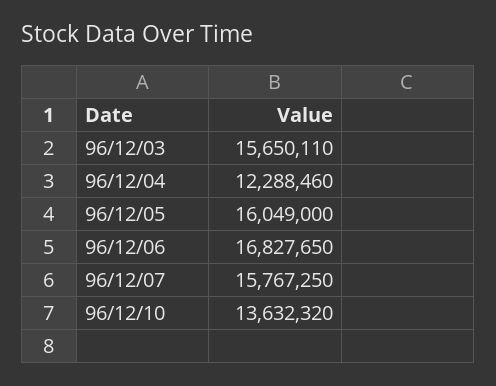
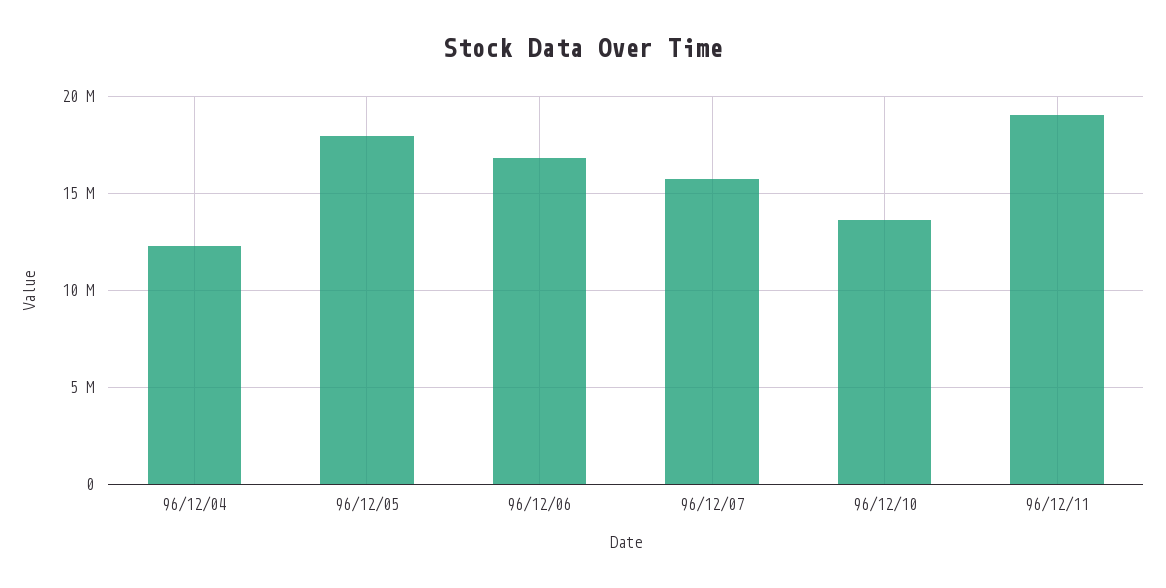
96/12/03: 15650110 -> none
96/12/05: 16049000 -> 18000000
96/12/11: none -> 19000000

